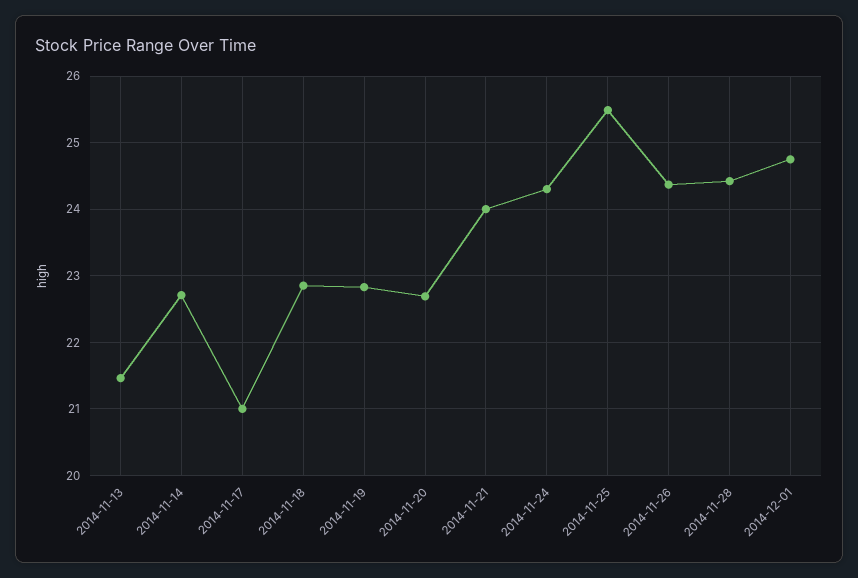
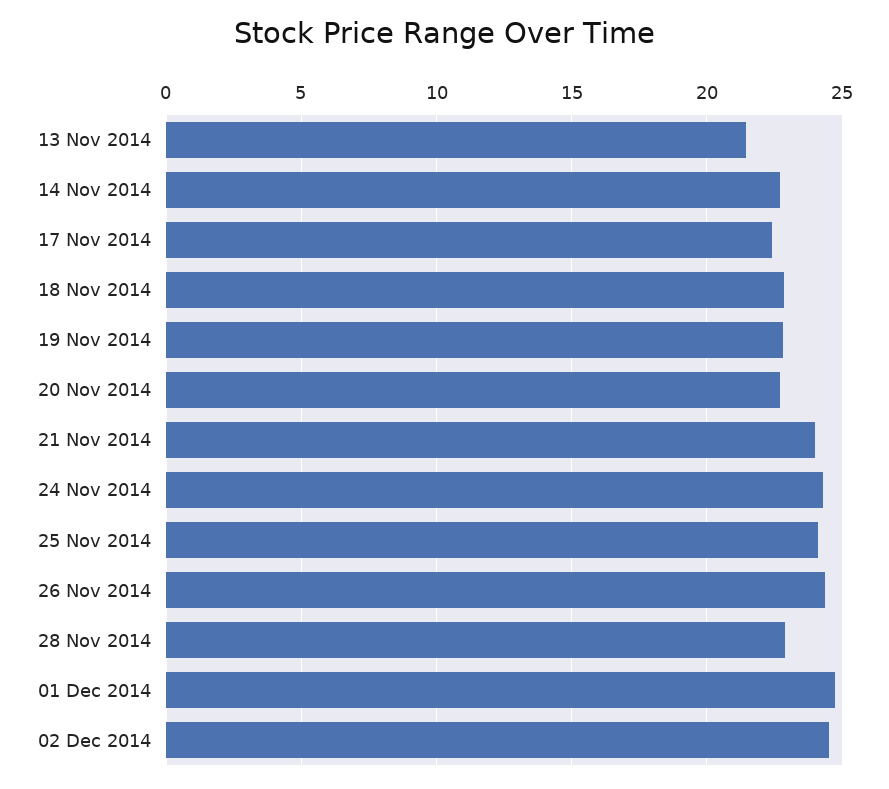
2014-11-17: 21 -> 22.5
2014-11-25: 25.5 -> 24
2014-11-28: 24.4 -> 23
02 Dec 2014: none -> 24.5

